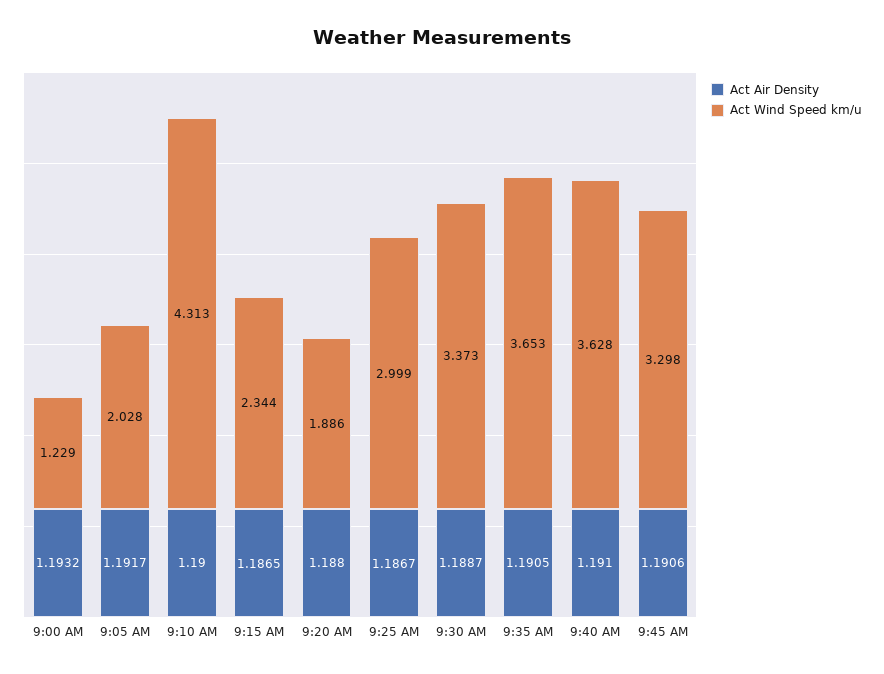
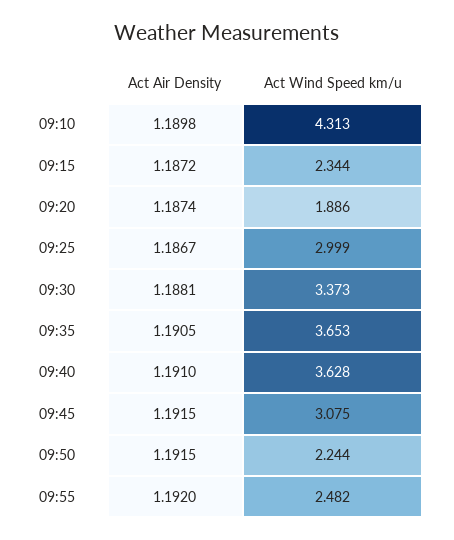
Act Air Density, 9:00 AM: 1.1932 -> none
Act Wind Speed km/u, 9:00 AM: 1.229 -> none
Act Air Density, 9:05 AM: 1.1917 -> none
Act Wind Speed km/u, 9:05 AM: 2.028 -> none
Act Air Density, 9:10 AM: 1.19 -> 1.1898
Act Air Density, 9:15 AM: 1.1865 -> 1.1872
Act Air Density, 9:20 AM: 1.188 -> 1.1874
Act Air Density, 9:30 AM: 1.1887 -> 1.1881
Act Air Density, 9:45 AM: 1.1906 -> 1.1915
Act Wind Speed km/u, 9:45 AM: 3.298 -> 3.075
Act Air Density, 09:50: none -> 1.1915
Act Wind Speed km/u, 09:50: none -> 2.244
Act Air Density, 09:55: none -> 1.192
Act Wind Speed km/u, 09:55: none -> 2.482

